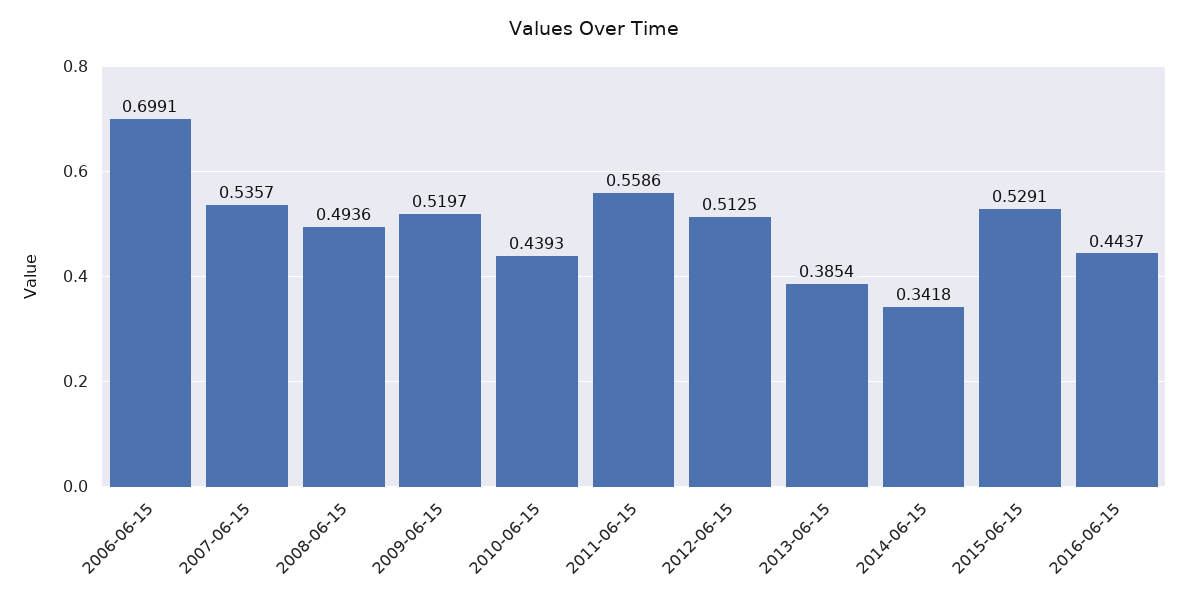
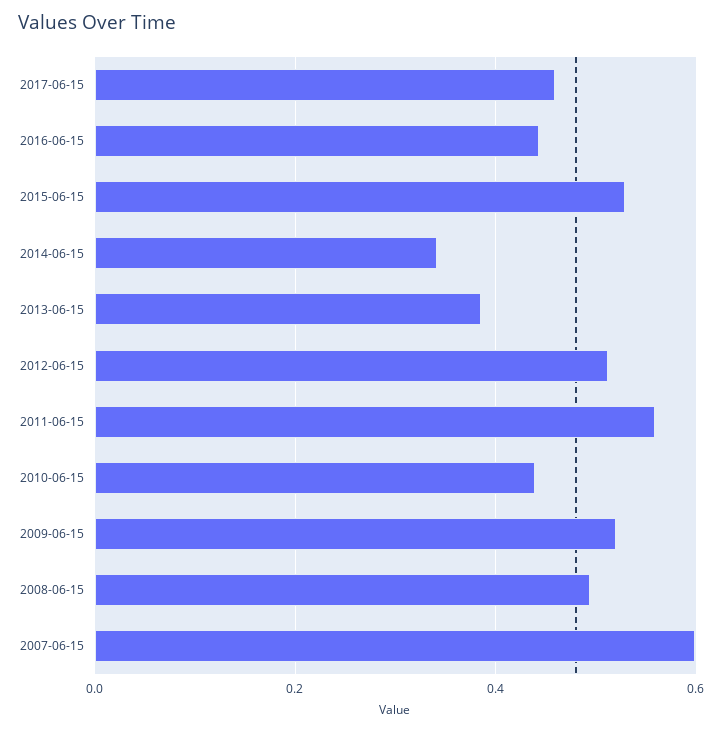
2006-06-15: 0.6991 -> none
2007-06-15: 0.5357 -> 0.6
2017-06-15: none -> 0.46

